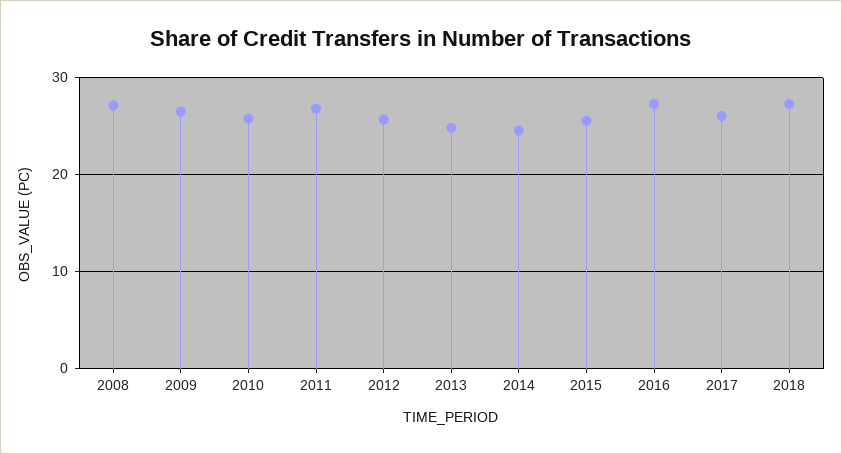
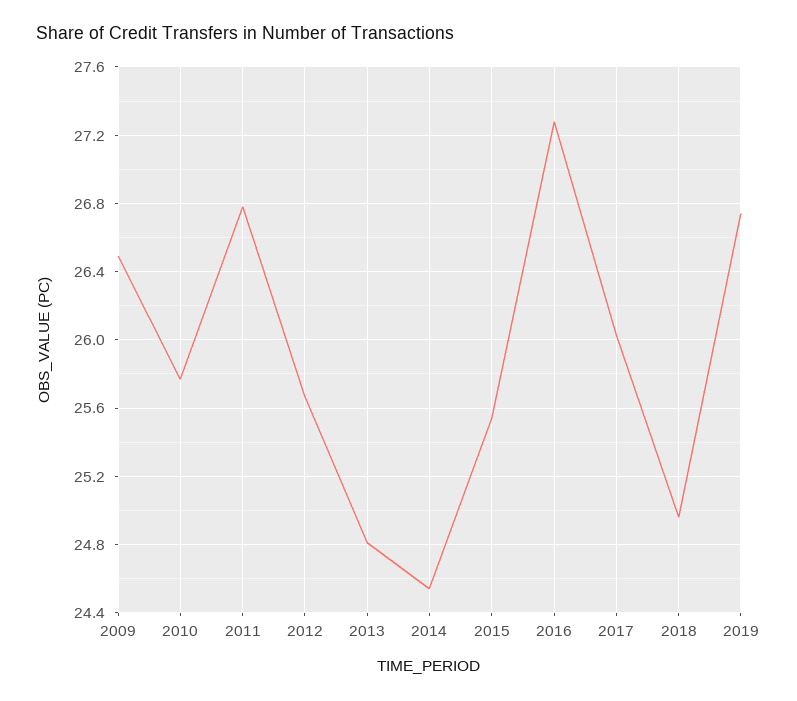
2008: 27 -> none
2018: 27 -> 24.95
2019: none -> 26.75

